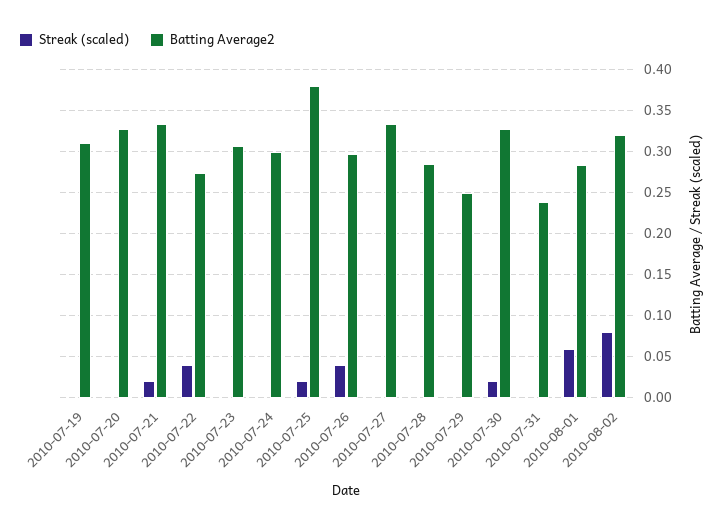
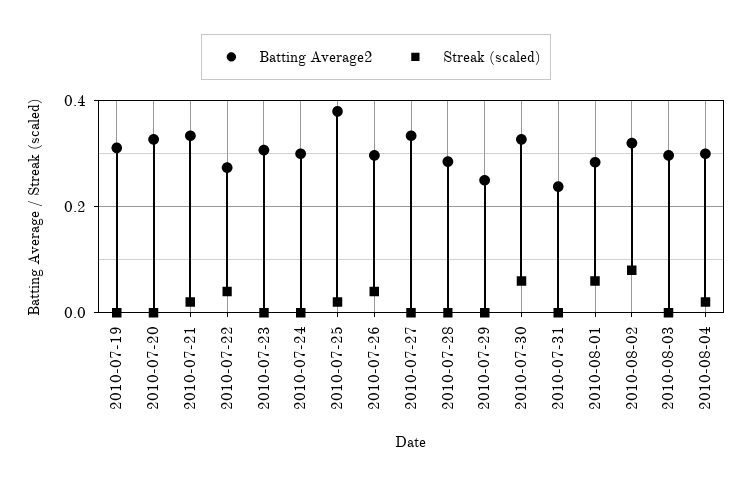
Streak (scaled), 2010-07-30: 0.02 -> 0.06
Batting Average2, 2010-08-03: none -> 0.3
Streak (scaled), 2010-08-03: none -> 0
Batting Average2, 2010-08-04: none -> 0.3
Streak (scaled), 2010-08-04: none -> 0.02

